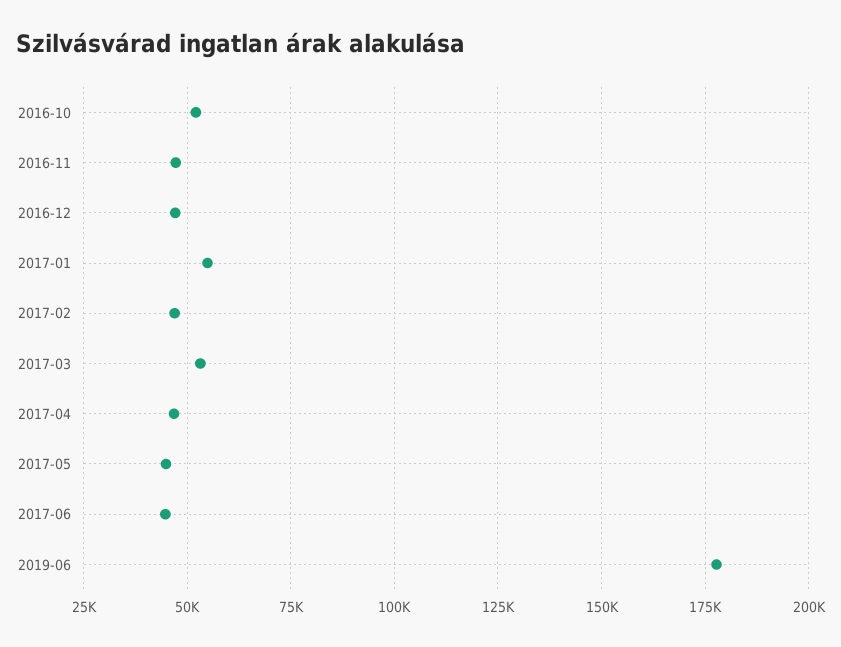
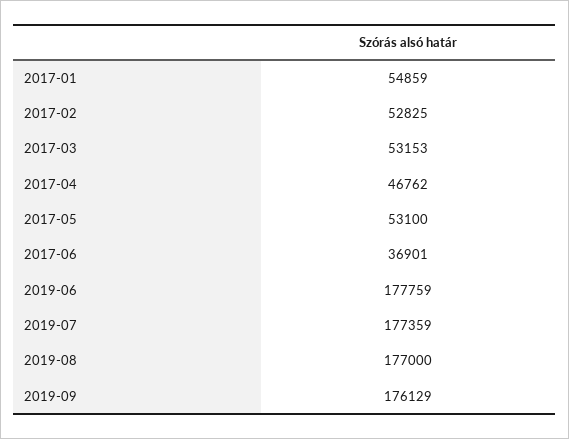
2016-10: 52500 -> none
2016-11: 47500 -> none
2016-12: 47500 -> none
2017-02: 47500 -> 52825
2017-05: 45000 -> 53100
2017-06: 45000 -> 36901
2019-07: none -> 177359
2019-08: none -> 177000
2019-09: none -> 176129

